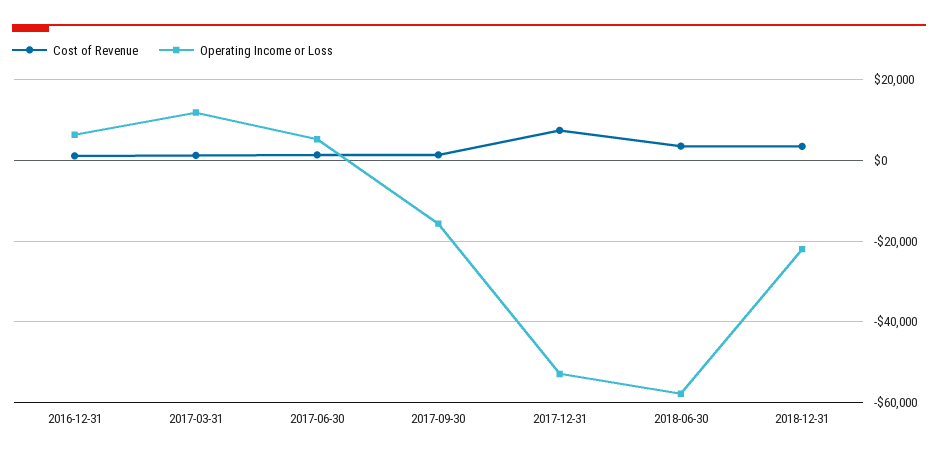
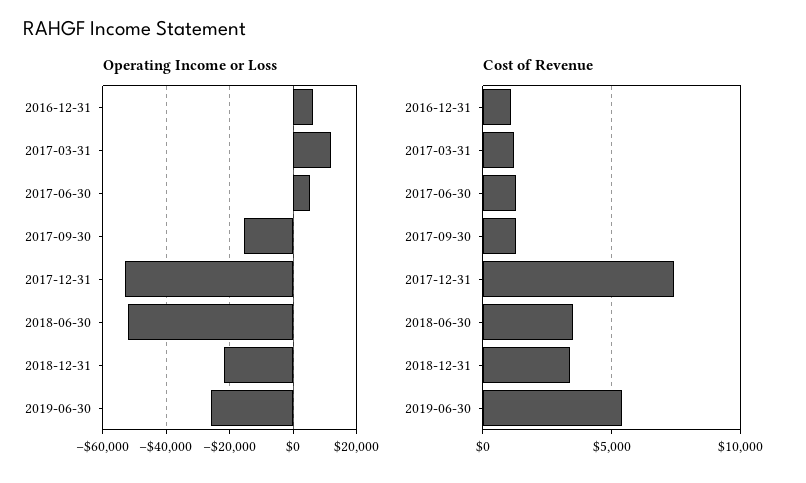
Operating Income or Loss, 2018-06-30: -58000 -> -52000
Operating Income or Loss, 2019-06-30: none -> -26000
Cost of Revenue, 2019-06-30: none -> 5500

